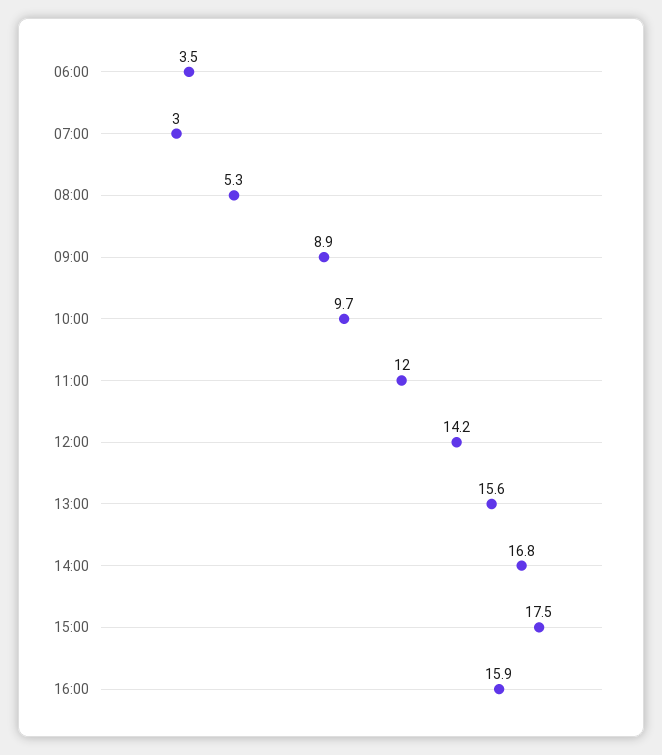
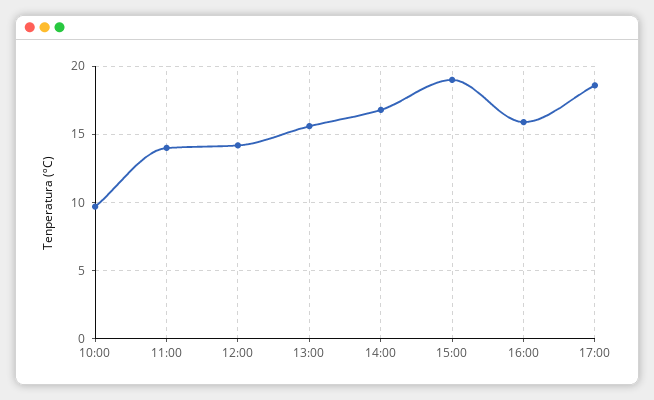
06:00: 3.5 -> none
07:00: 3 -> none
08:00: 5.3 -> none
09:00: 8.9 -> none
11:00: 12 -> 14
15:00: 17.5 -> 19
17:00: none -> 18.5

